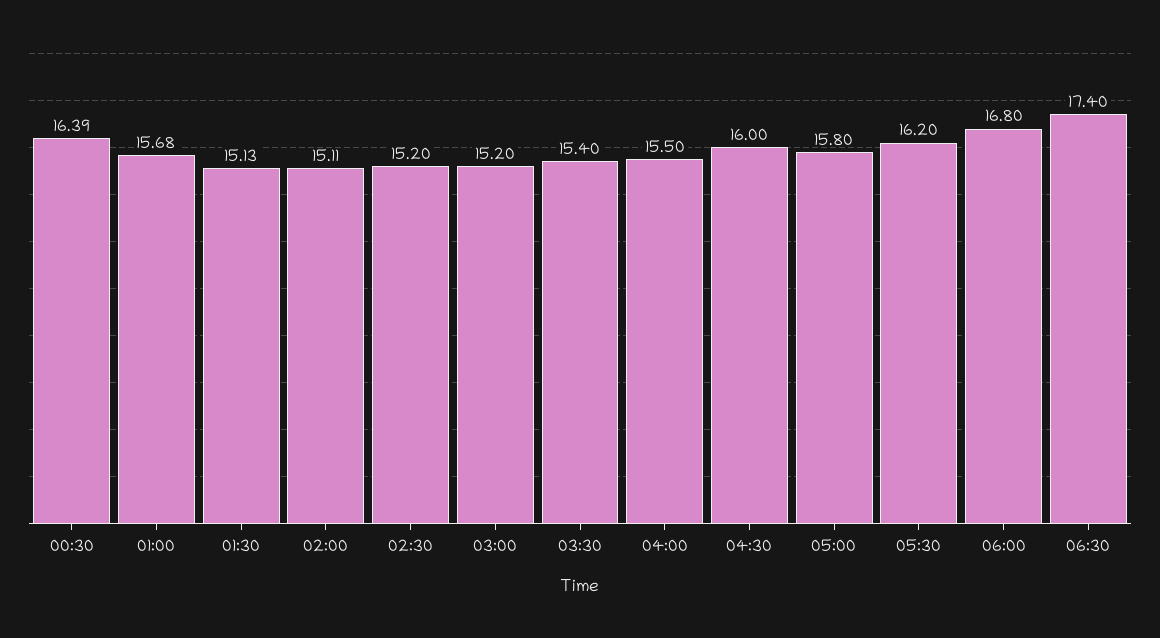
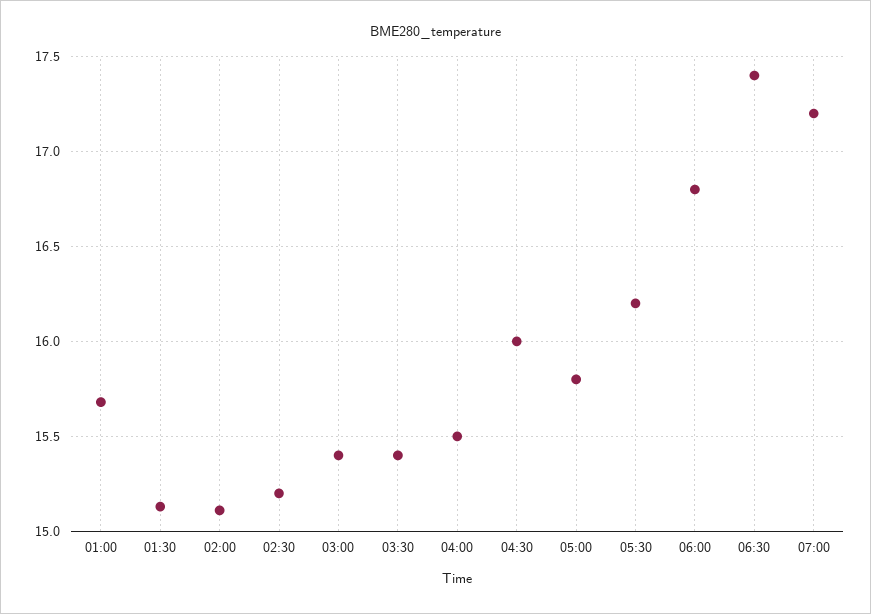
00:30: 16.39 -> none
03:00: 15.2 -> 15.4
07:00: none -> 17.2

